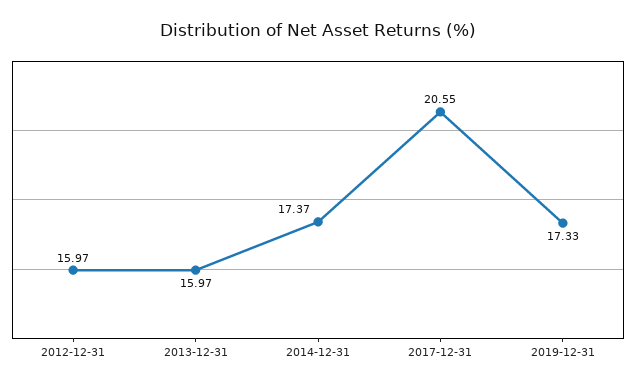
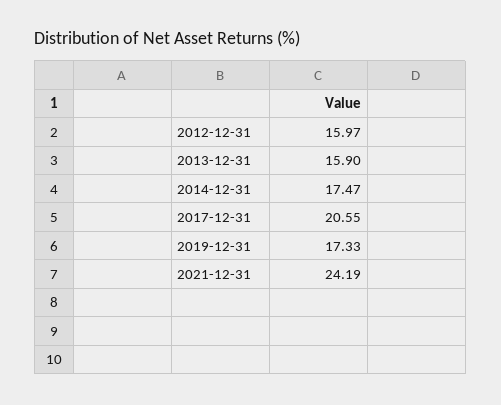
2013-12-31: 15.97 -> 15.9
2014-12-31: 17.37 -> 17.47
2021-12-31: none -> 24.19

